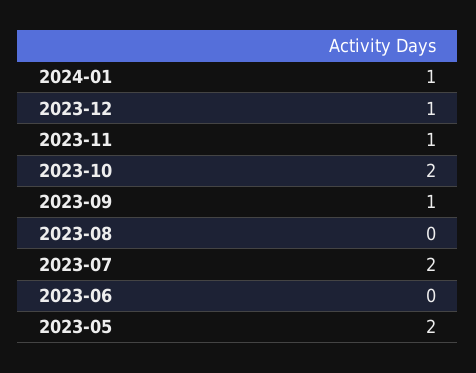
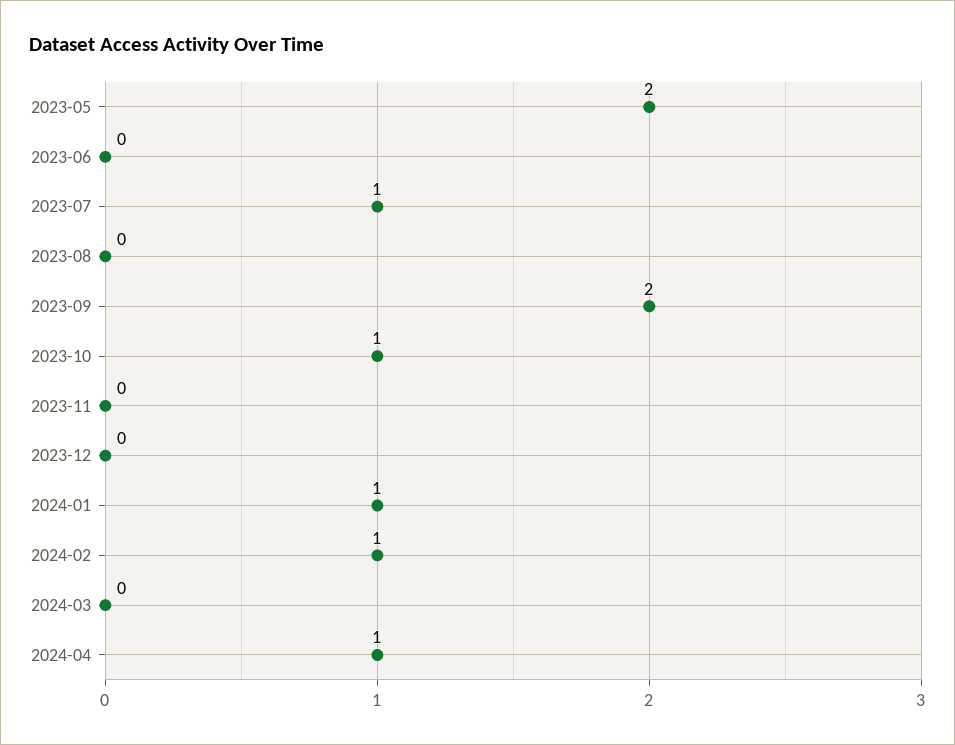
2023-12: 1 -> 0
2023-11: 1 -> 0
2023-10: 2 -> 1
2023-09: 1 -> 2
2023-07: 2 -> 1
2024-02: none -> 1
2024-03: none -> 0
2024-04: none -> 1

